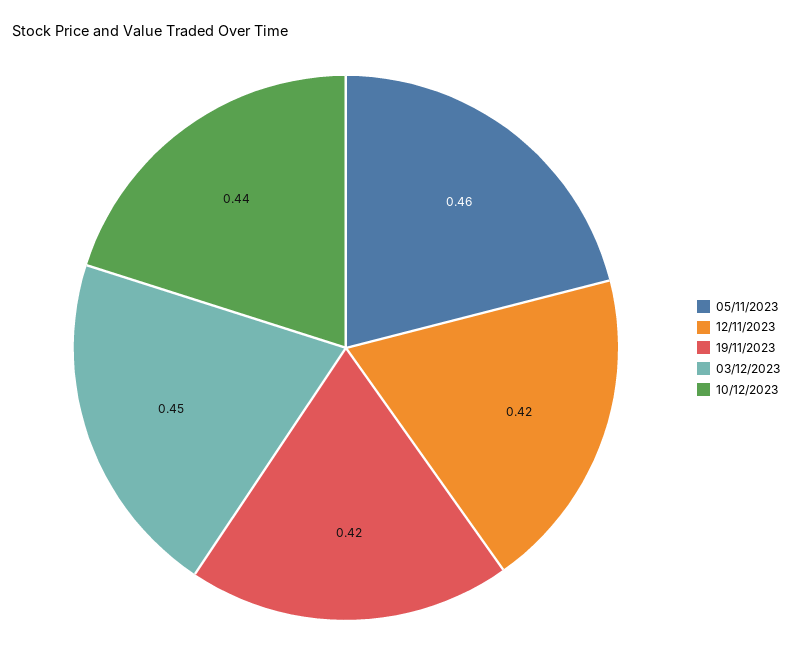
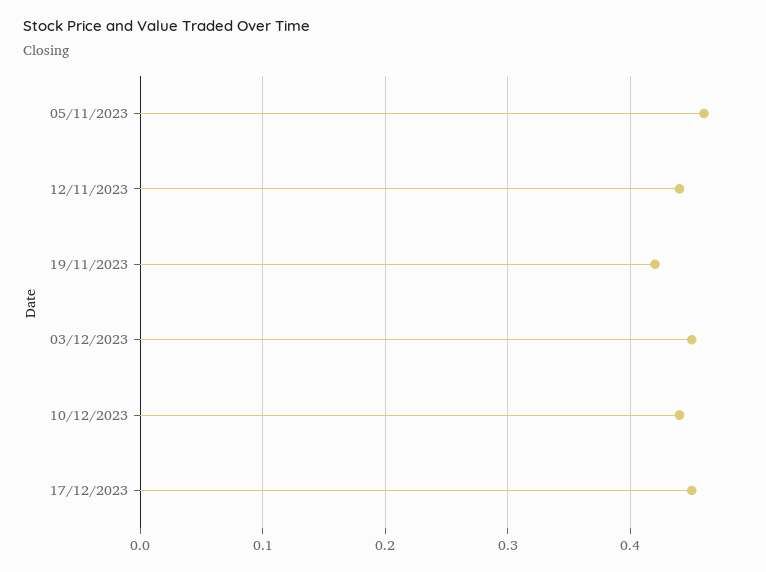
12/11/2023: 0.42 -> 0.44
17/12/2023: none -> 0.45

